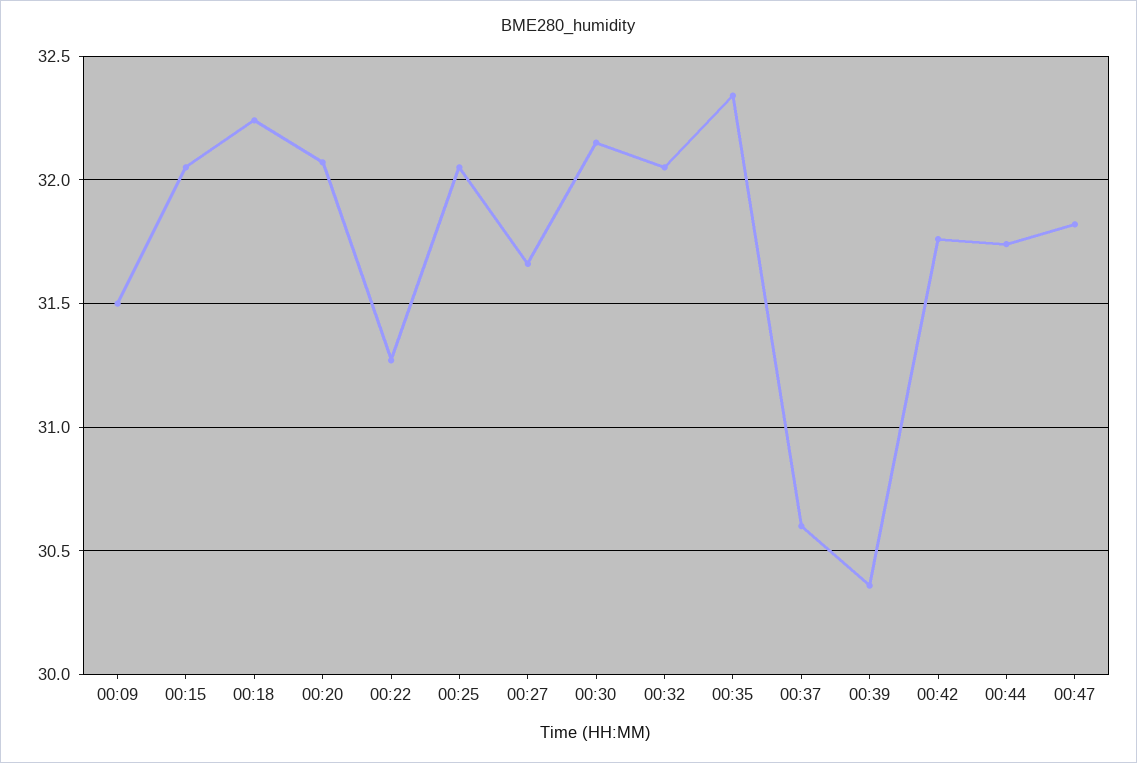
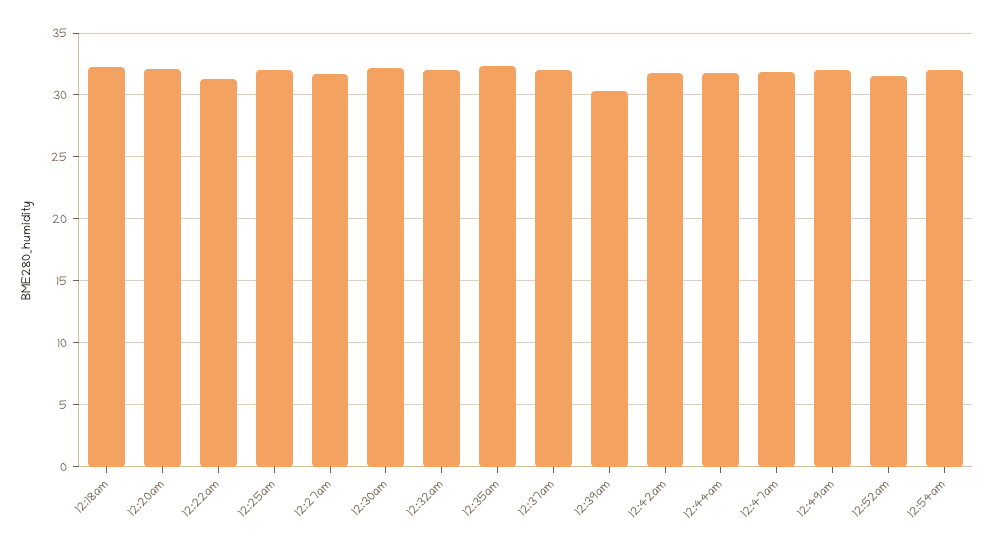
00:09: 31.5 -> none
00:15: 32.05 -> none
00:37: 30.6 -> 32
12:49am: none -> 32
12:52am: none -> 31.5
12:54am: none -> 32

